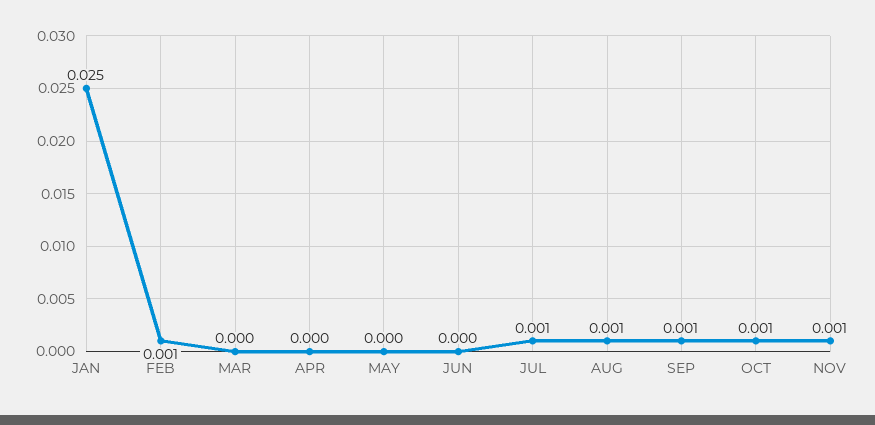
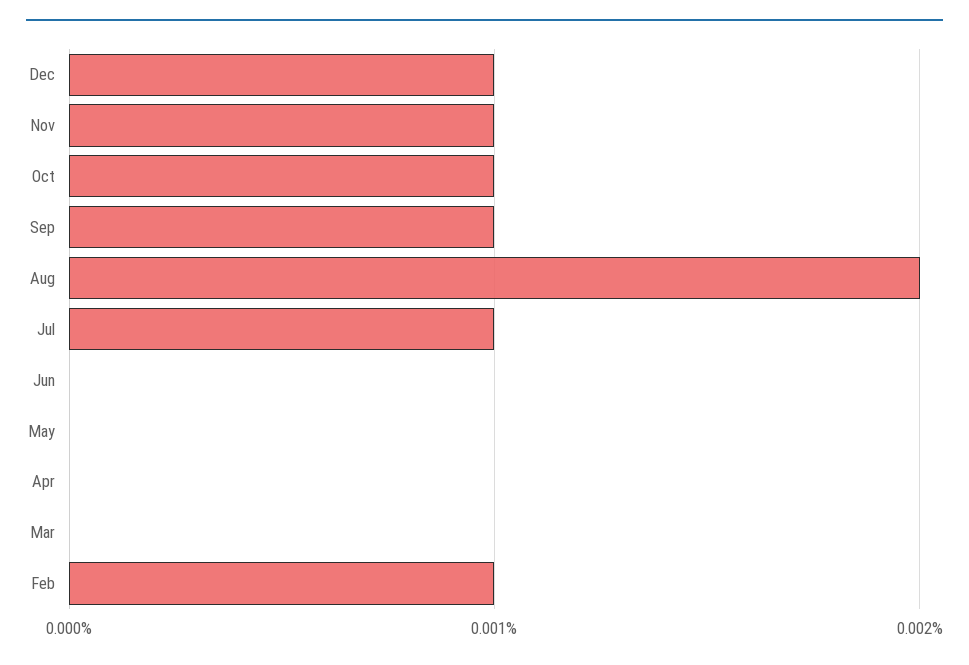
JAN: 0.025 -> none
AUG: 0.001 -> 0.002
Dec: none -> 0.001

